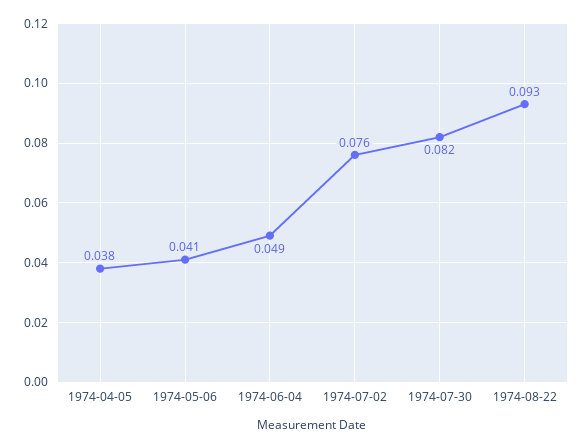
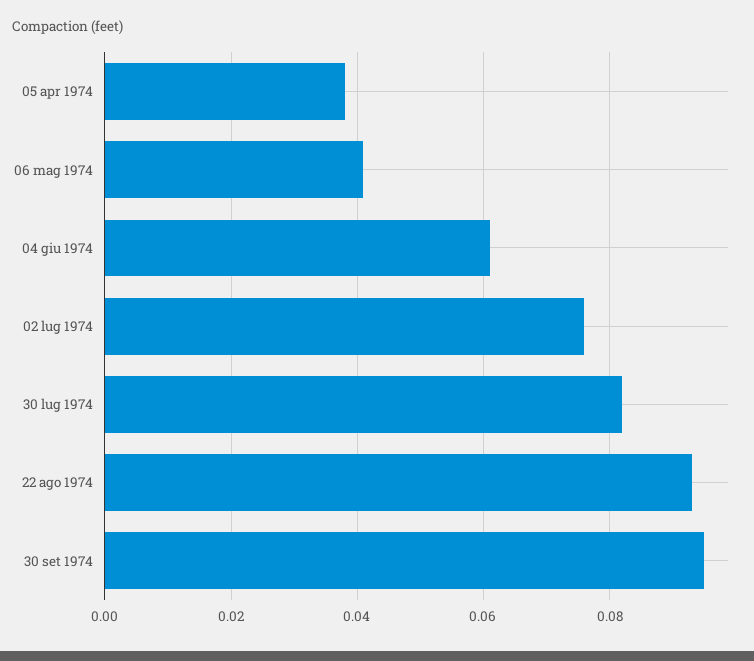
1974-06-04: 0.049 -> 0.06
30 set 1974: none -> 0.095

